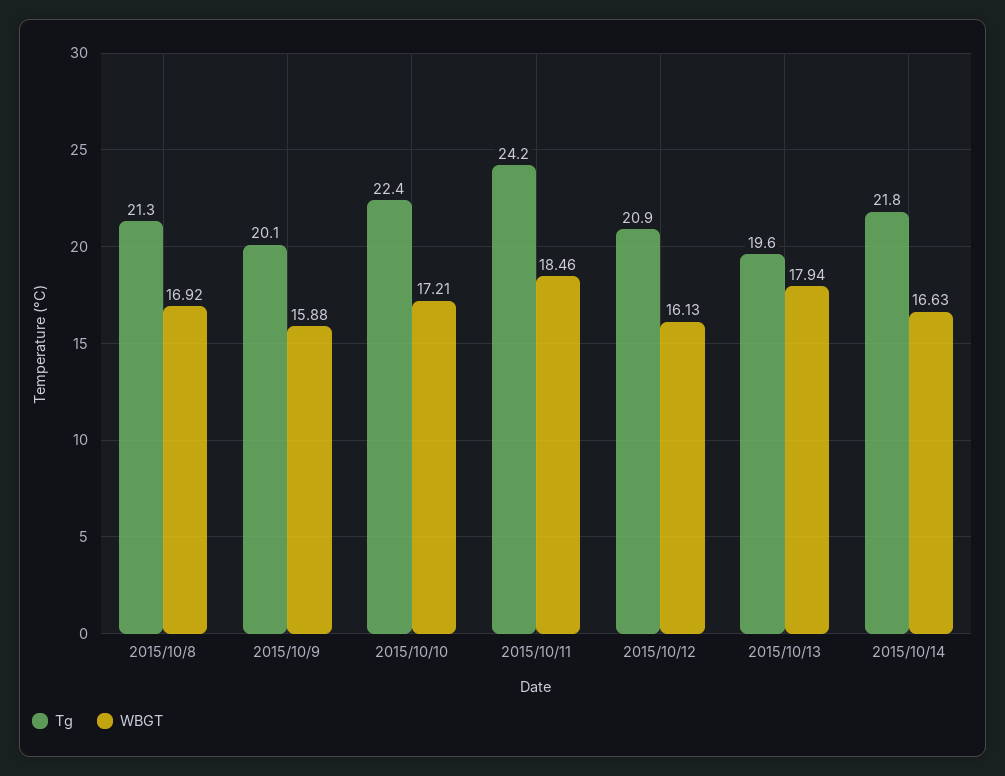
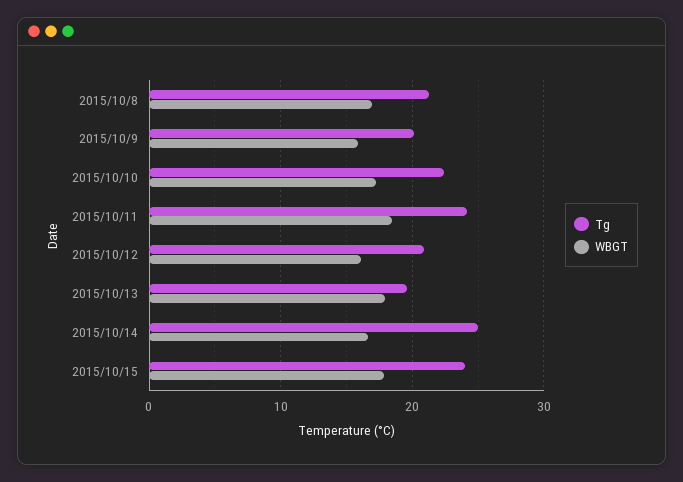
Tg, 2015/10/14: 21.8 -> 25
Tg, 2015/10/15: none -> 24
WBGT, 2015/10/15: none -> 18

